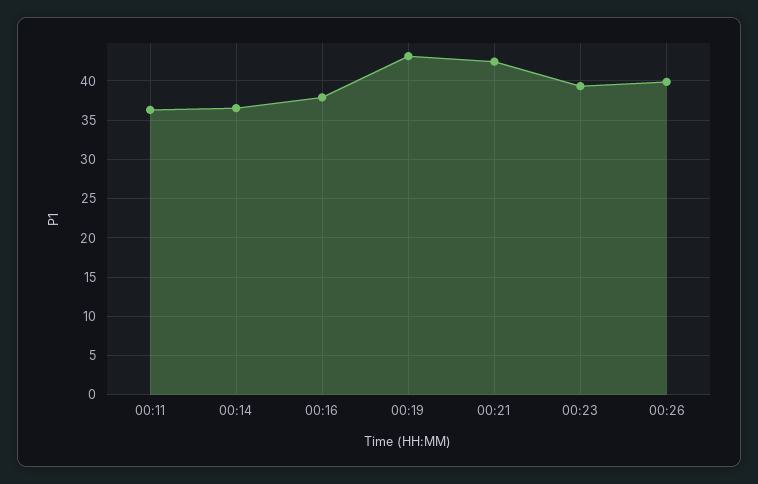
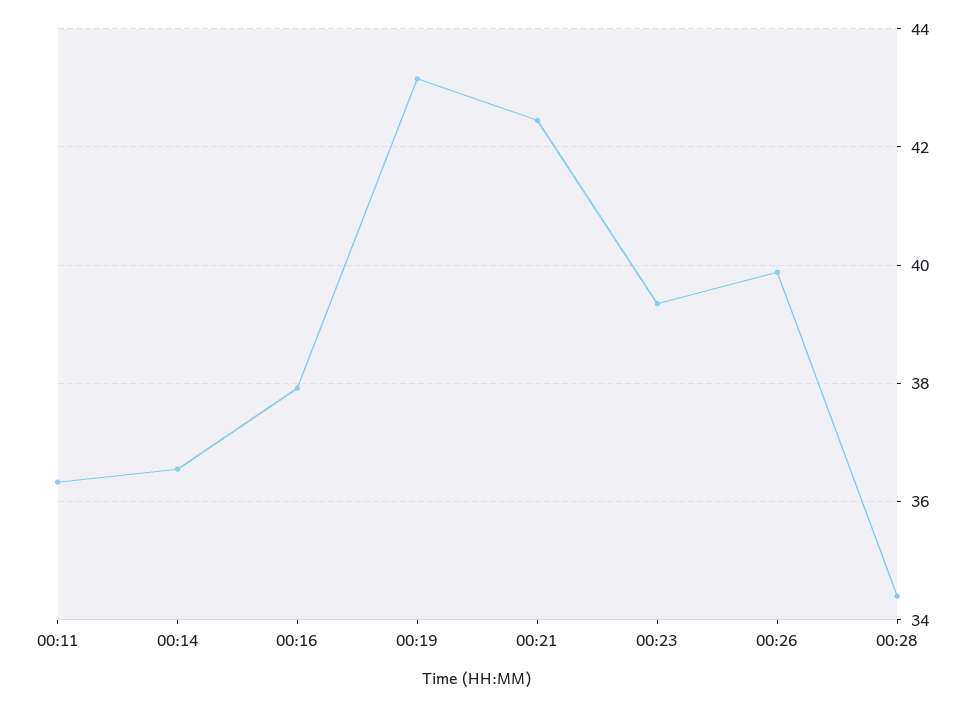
00:28: none -> 34.4

